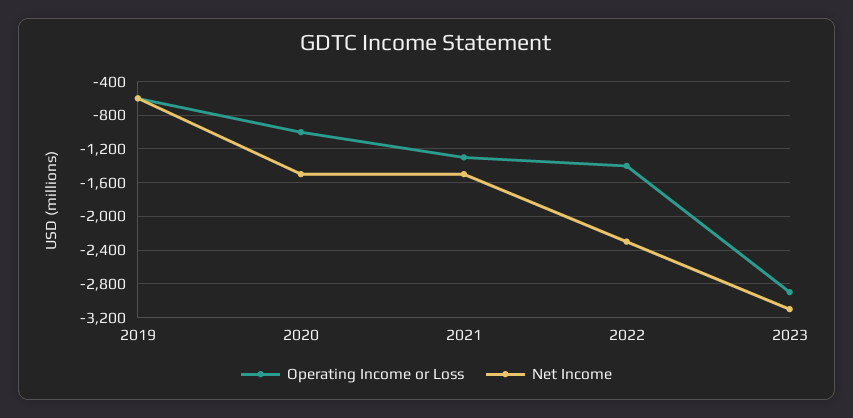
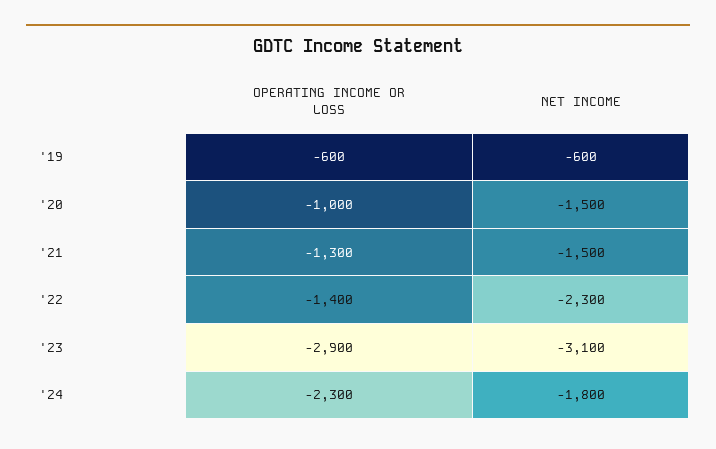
Operating Income or Loss, '24: none -> -2300
Net Income, '24: none -> -1800

